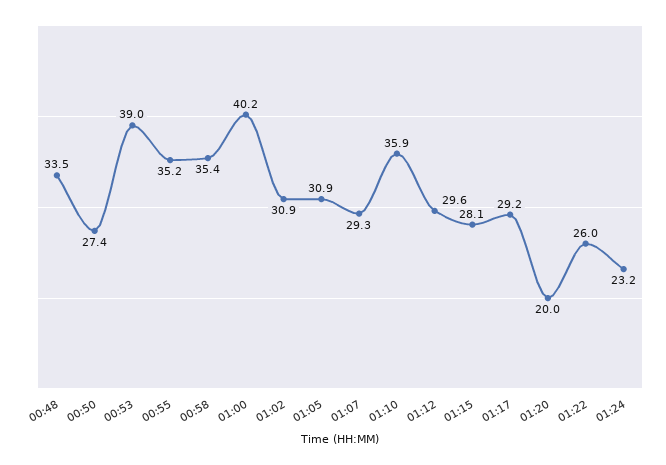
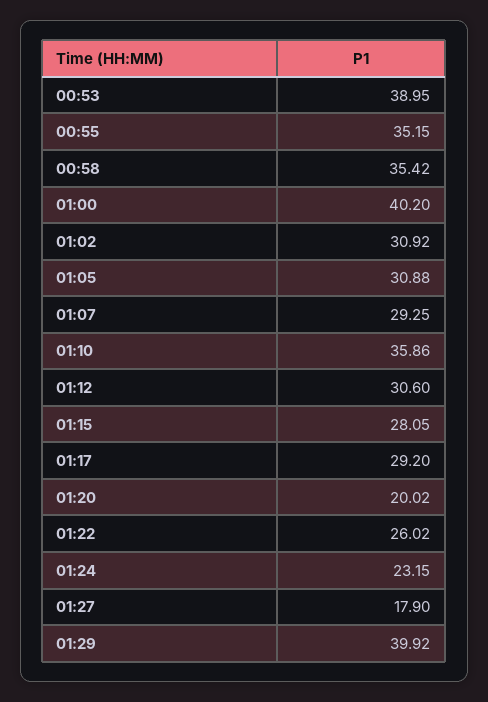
00:48: 33.5 -> none
00:50: 27.4 -> none
01:12: 29.6 -> 30.6
01:27: none -> 17.9
01:29: none -> 39.92

